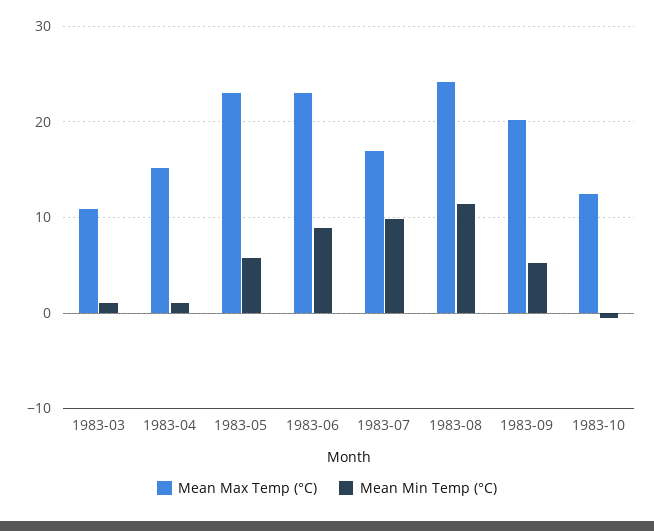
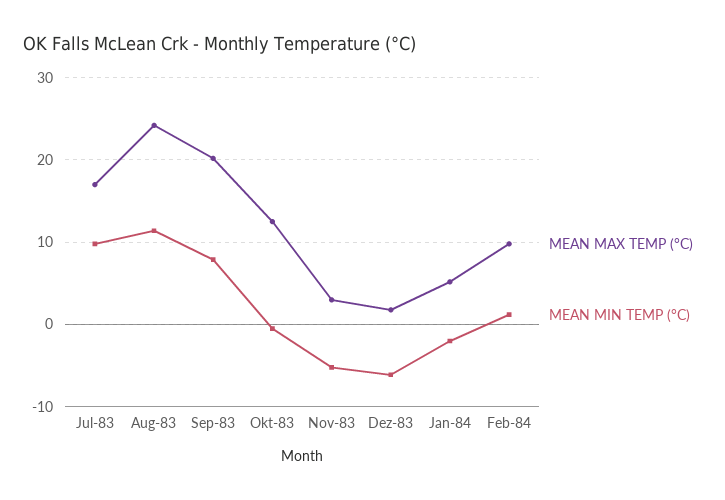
Mean Max Temp (°C), 1983-03: 11 -> none
Mean Min Temp (°C), 1983-03: 1 -> none
Mean Max Temp (°C), 1983-04: 15 -> none
Mean Min Temp (°C), 1983-04: 1 -> none
Mean Max Temp (°C), 1983-05: 23 -> none
Mean Min Temp (°C), 1983-05: 6 -> none
Mean Max Temp (°C), 1983-06: 23 -> none
Mean Min Temp (°C), 1983-06: 9 -> none
Mean Min Temp (°C), 1983-09: 5 -> 8
Mean Max Temp (°C), Nov-83: none -> 3
Mean Min Temp (°C), Nov-83: none -> -5
Mean Max Temp (°C), Dez-83: none -> 2
Mean Min Temp (°C), Dez-83: none -> -6
Mean Max Temp (°C), Jan-84: none -> 5
Mean Min Temp (°C), Jan-84: none -> -2
Mean Max Temp (°C), Feb-84: none -> 10
Mean Min Temp (°C), Feb-84: none -> 1

